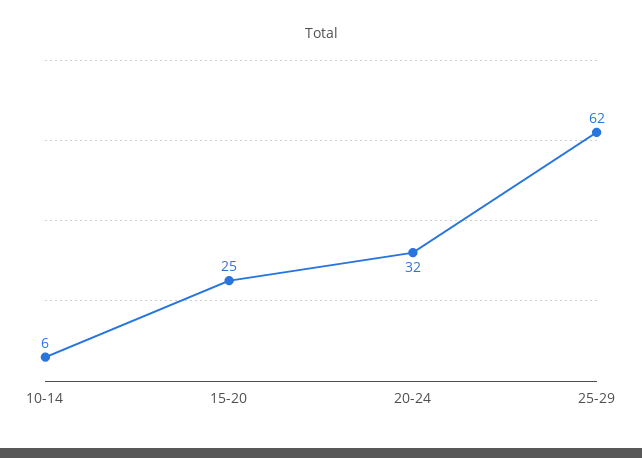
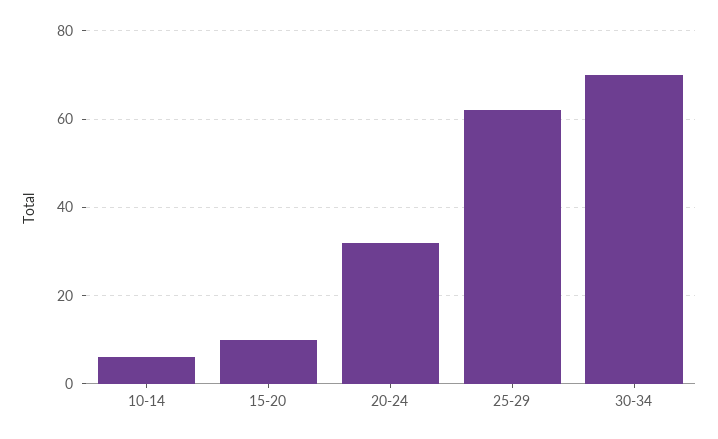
15-20: 25 -> 10
30-34: none -> 70

